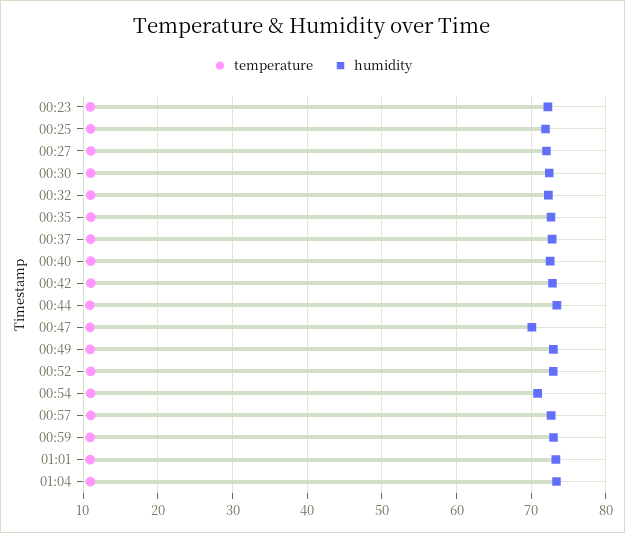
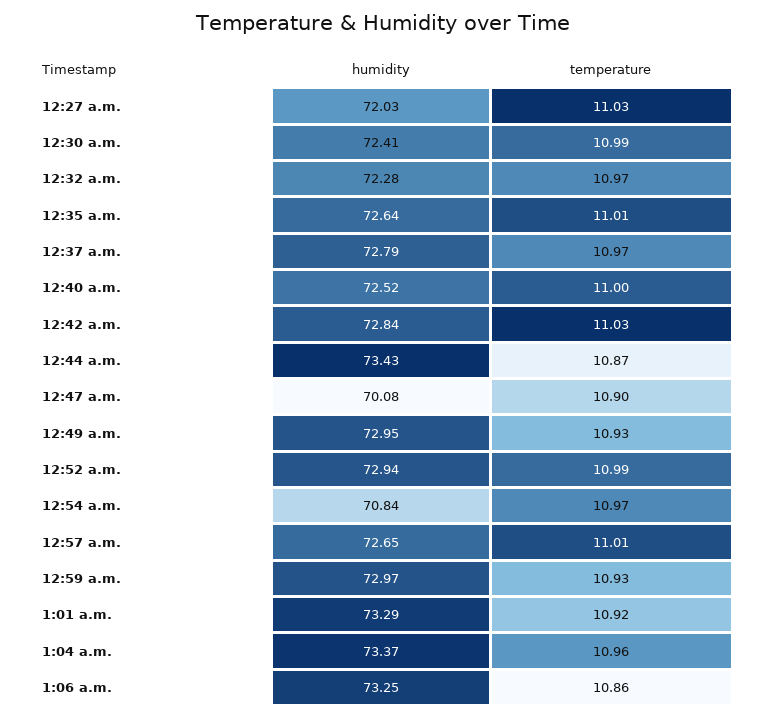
temperature, 00:23: 11 -> none
humidity, 00:23: 72 -> none
temperature, 00:25: 11 -> none
humidity, 00:25: 72 -> none
humidity, 1:06 a.m.: none -> 73.25
temperature, 1:06 a.m.: none -> 10.86

